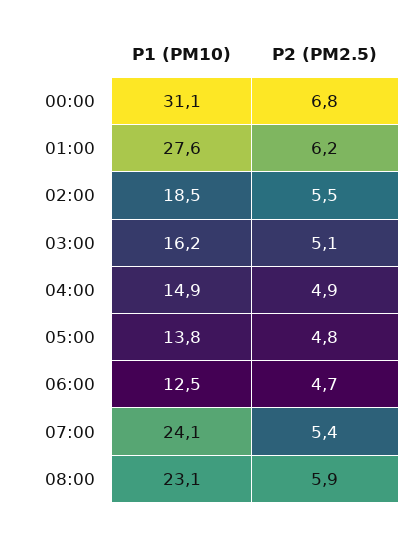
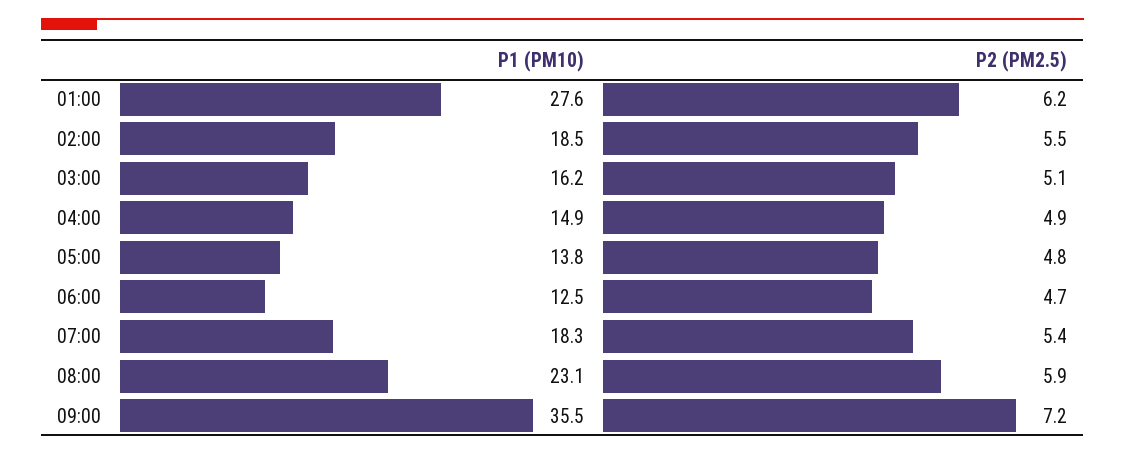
P1 (PM10), 00:00: 31.1 -> none
P2 (PM2.5), 00:00: 6.8 -> none
P1 (PM10), 07:00: 24.1 -> 18.3
P1 (PM10), 09:00: none -> 35.5
P2 (PM2.5), 09:00: none -> 7.2

